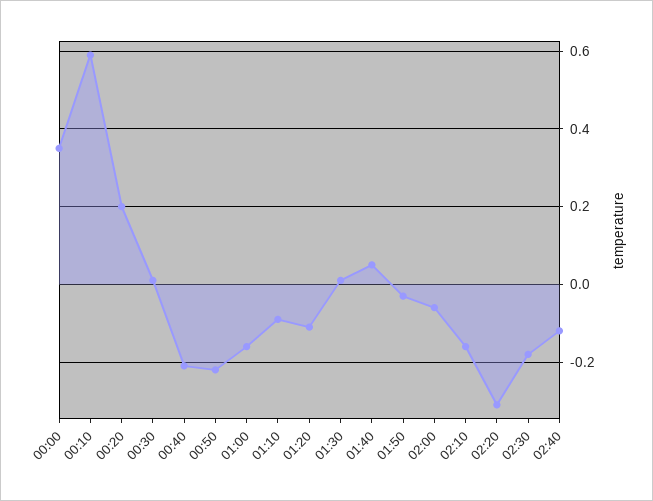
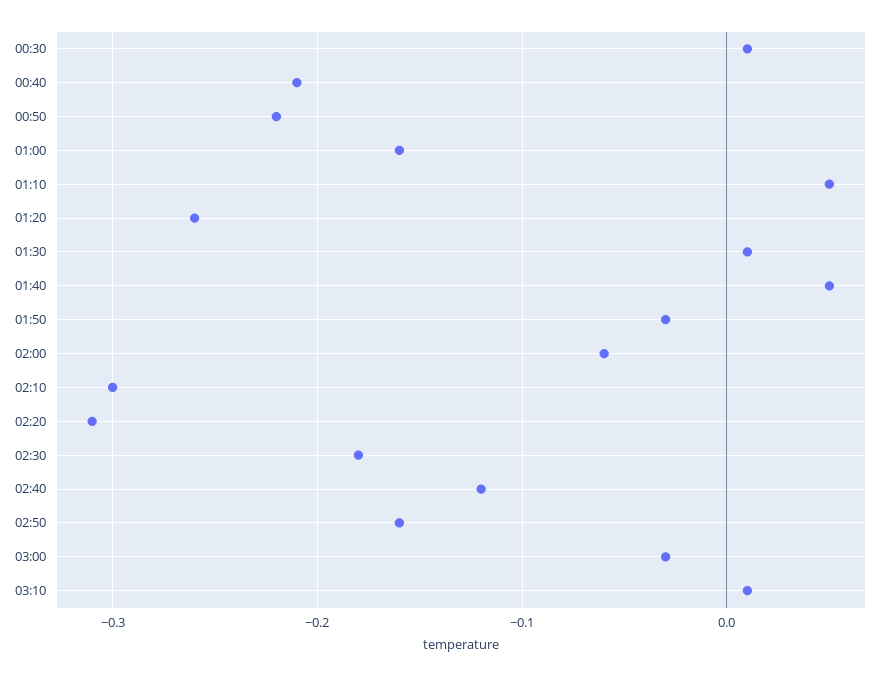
00:00: 0.35 -> none
00:10: 0.6 -> none
00:20: 0.2 -> none
01:10: -0.1 -> 0.05
01:20: -0.1 -> -0.26
02:10: -0.15 -> -0.3
02:50: none -> -0.16
03:00: none -> -0.03
03:10: none -> 0.01

